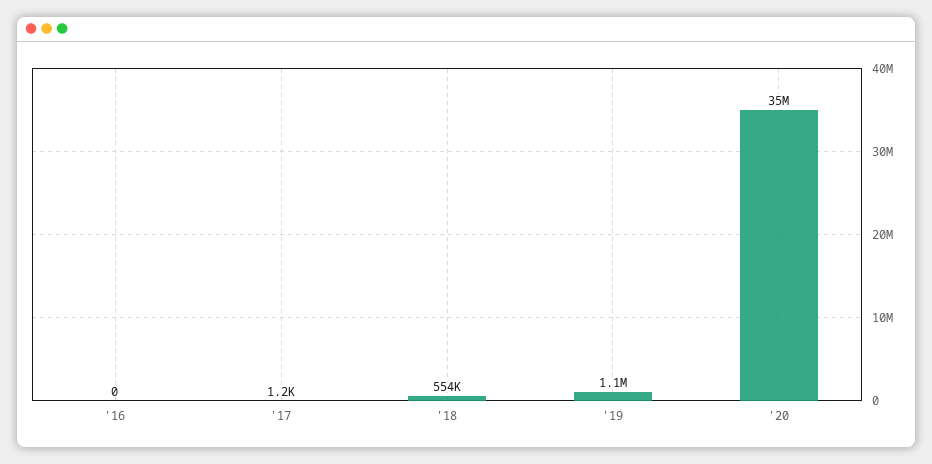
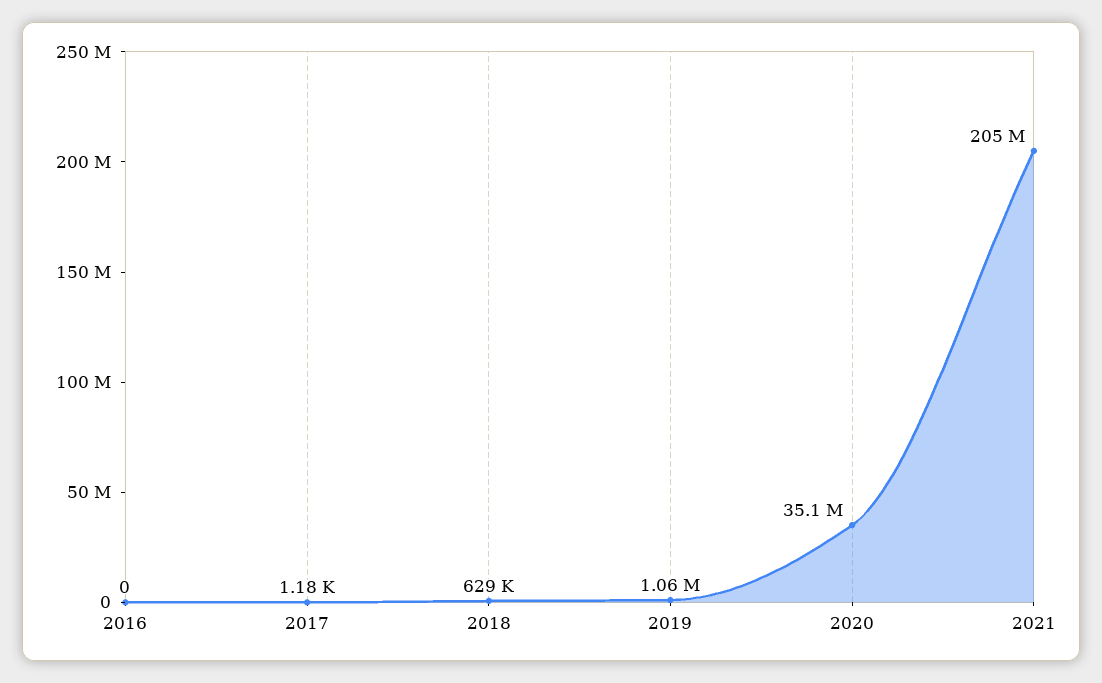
'18: 554000 -> 629000
2021: none -> 205000000

